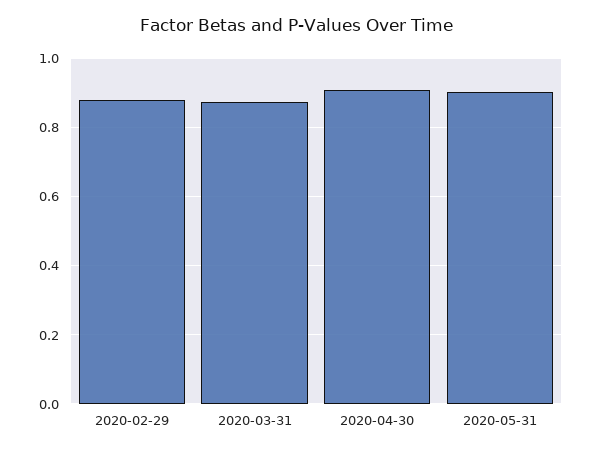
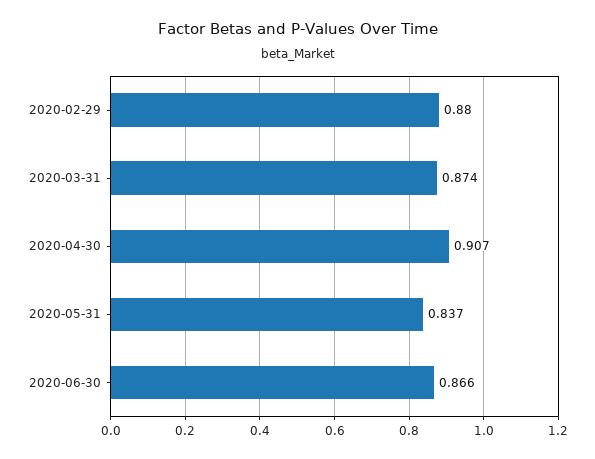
2020-05-31: 0.9 -> 0.837
2020-06-30: none -> 0.866

